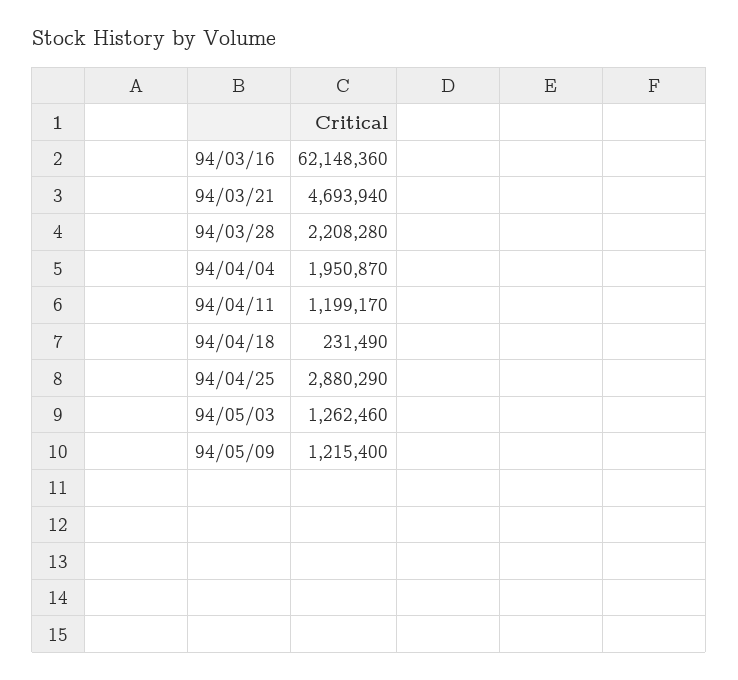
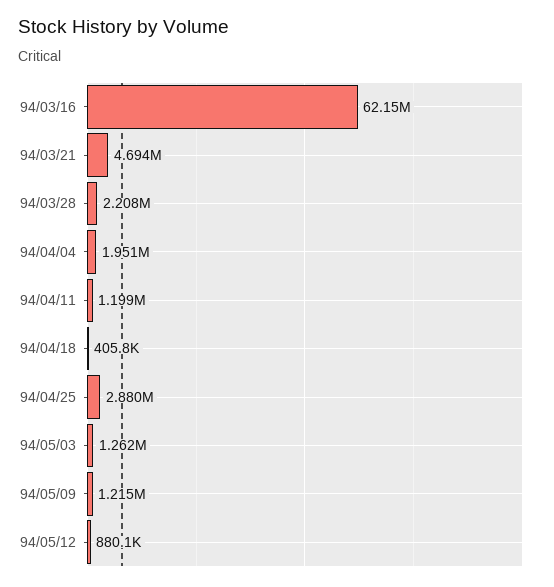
94/04/18: 231490 -> 405800
94/05/12: none -> 880100

